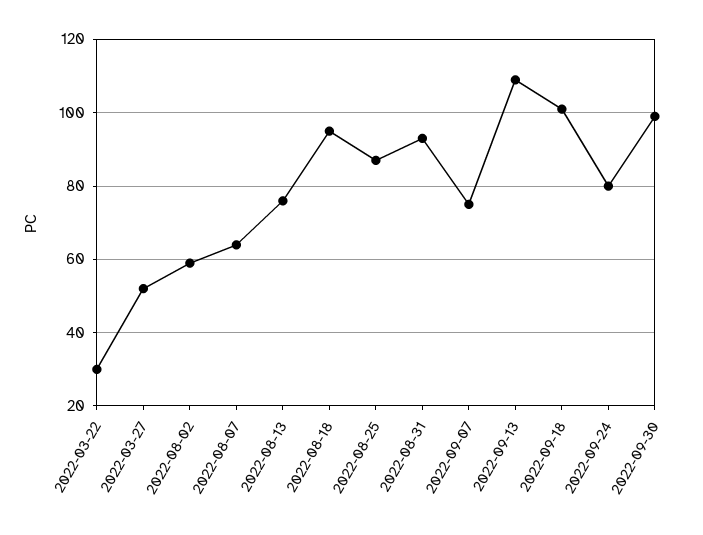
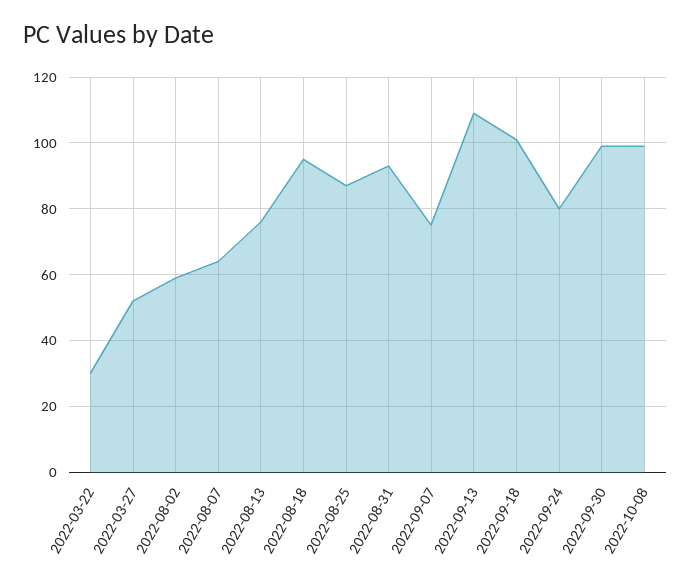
2022-10-08: none -> 100

